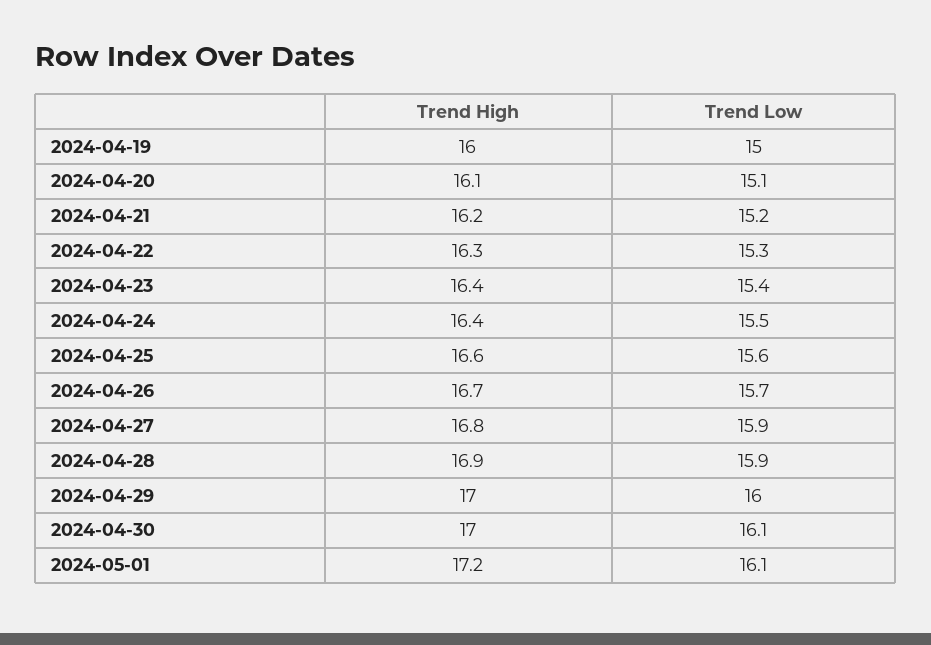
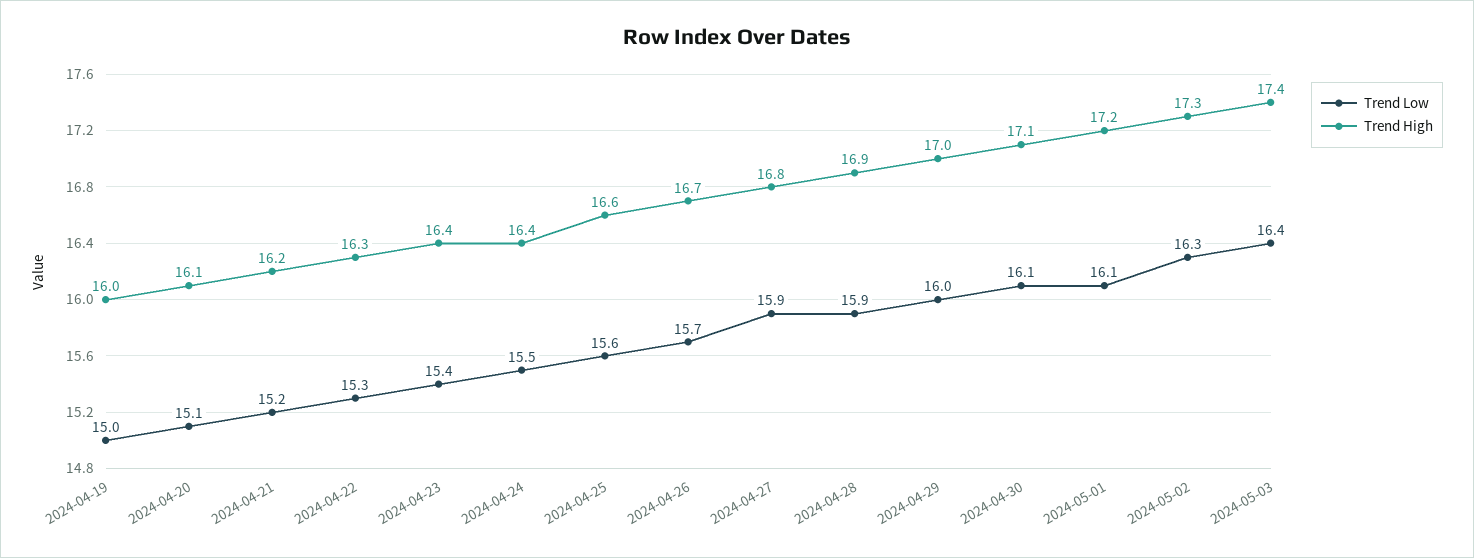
Trend High, 2024-04-30: 17 -> 17.1
Trend Low, 2024-05-02: none -> 16.3
Trend High, 2024-05-02: none -> 17.3
Trend Low, 2024-05-03: none -> 16.4
Trend High, 2024-05-03: none -> 17.4

